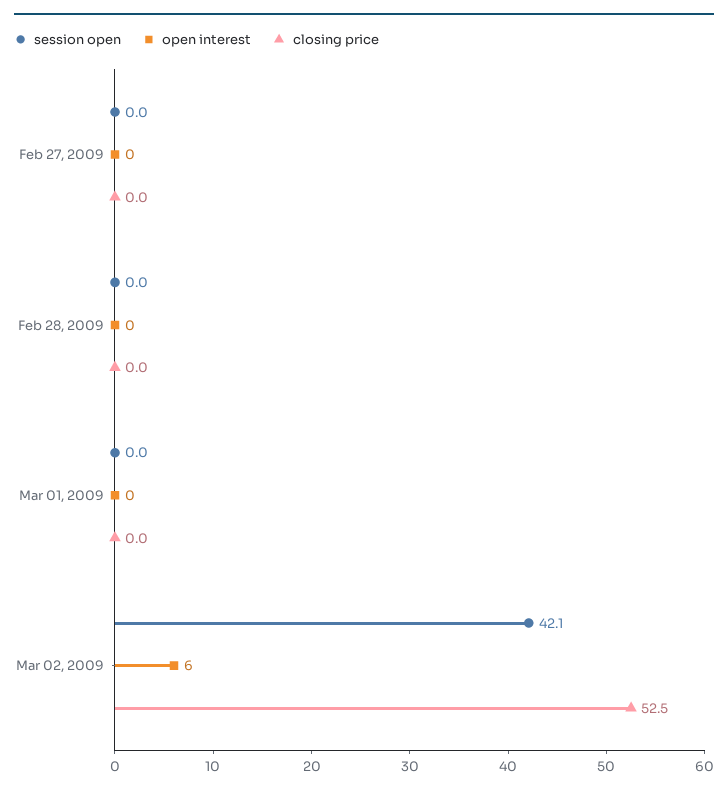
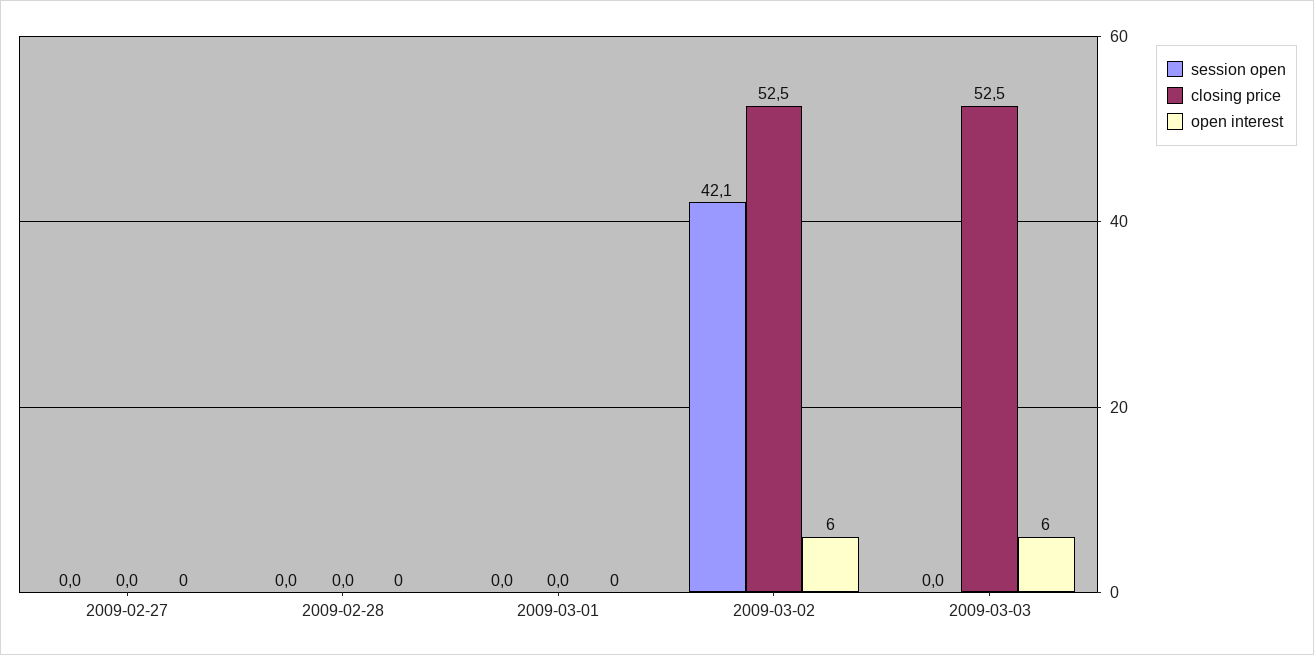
session open, 2009-03-03: none -> 0
closing price, 2009-03-03: none -> 52.5
open interest, 2009-03-03: none -> 6

